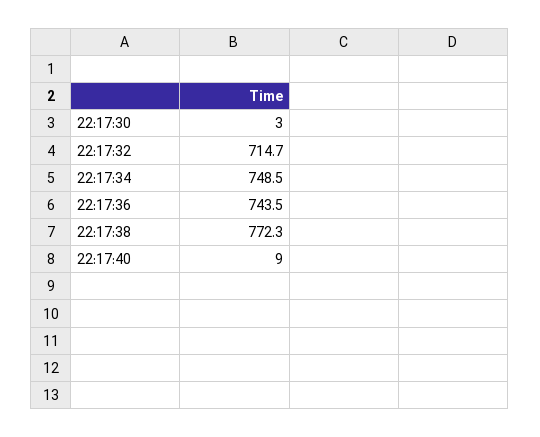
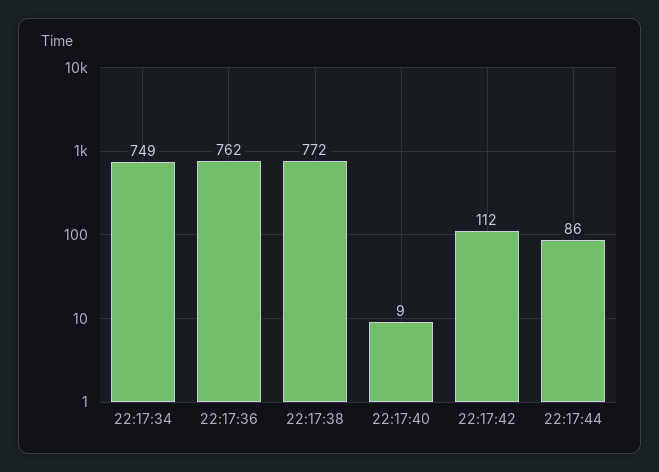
22:17:30: 3 -> none
22:17:32: 714.7 -> none
22:17:36: 743.5 -> 762
22:17:42: none -> 112
22:17:44: none -> 86

